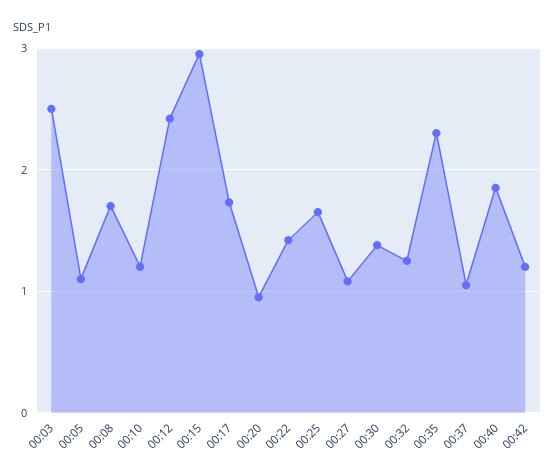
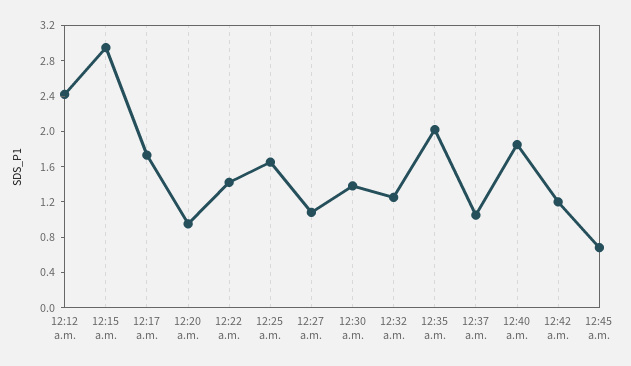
00:03: 2.5 -> none
00:05: 1.1 -> none
00:08: 1.7 -> none
00:10: 1.2 -> none
00:35: 2.3 -> 2
12:45 a.m.: none -> 0.7

